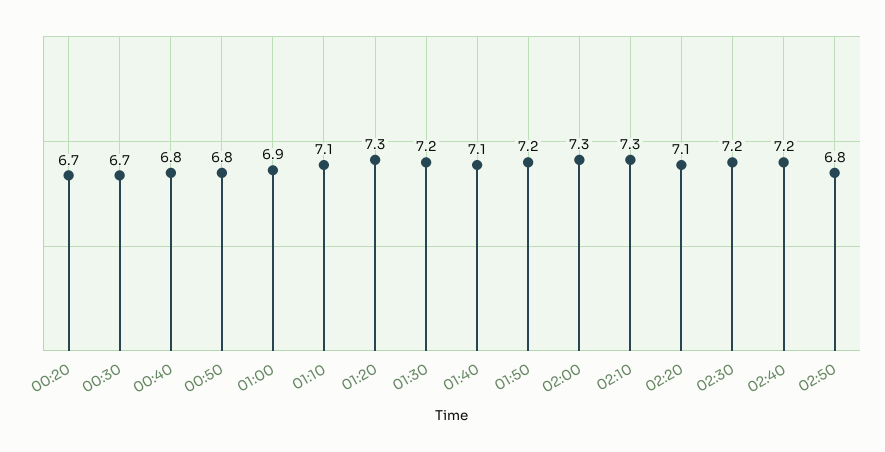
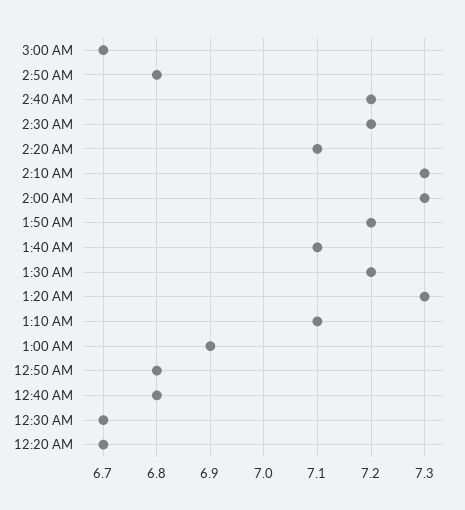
3:00 AM: none -> 6.7

